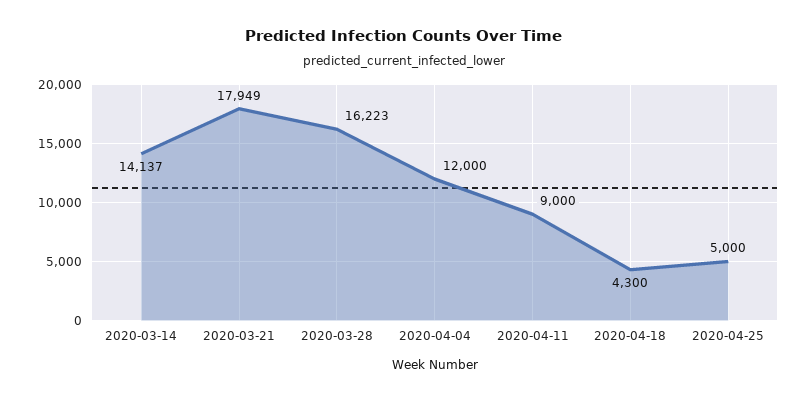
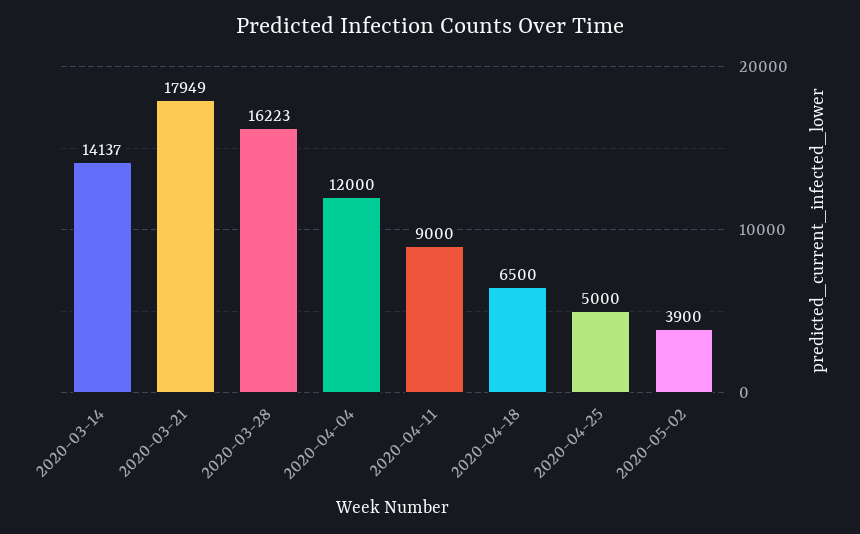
2020-04-18: 4300 -> 6500
2020-05-02: none -> 3900

